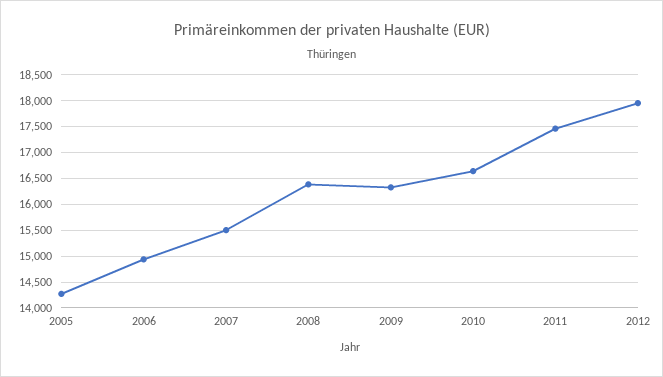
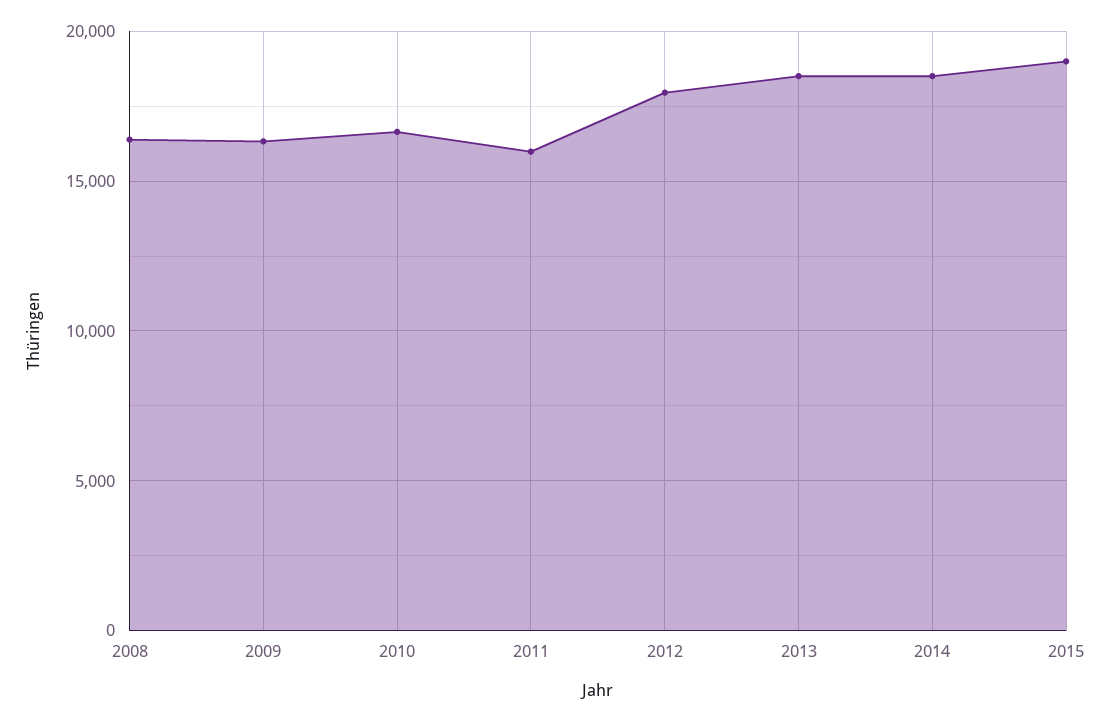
2005: 14250 -> none
2006: 15000 -> none
2007: 15500 -> none
2011: 17500 -> 16000
2013: none -> 18500
2014: none -> 18500
2015: none -> 19000

